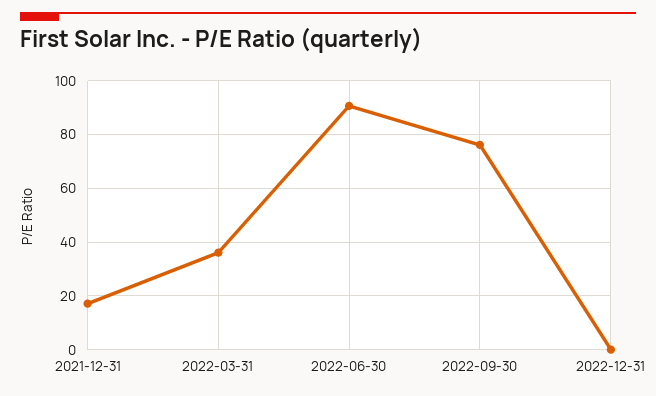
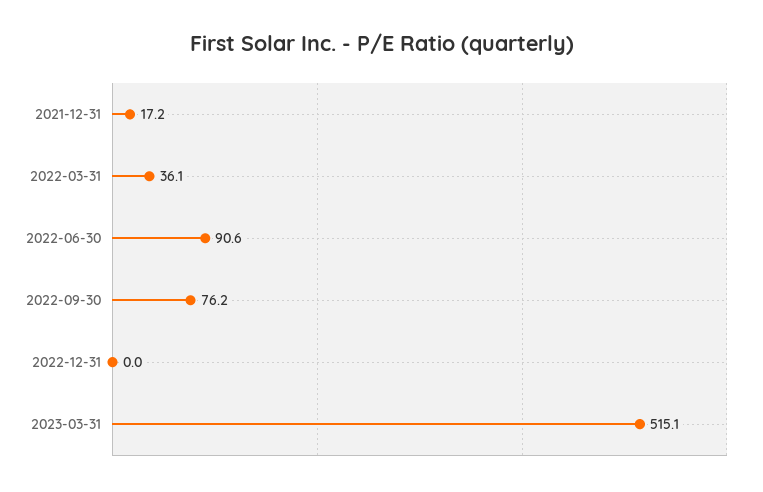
2023-03-31: none -> 515.1

